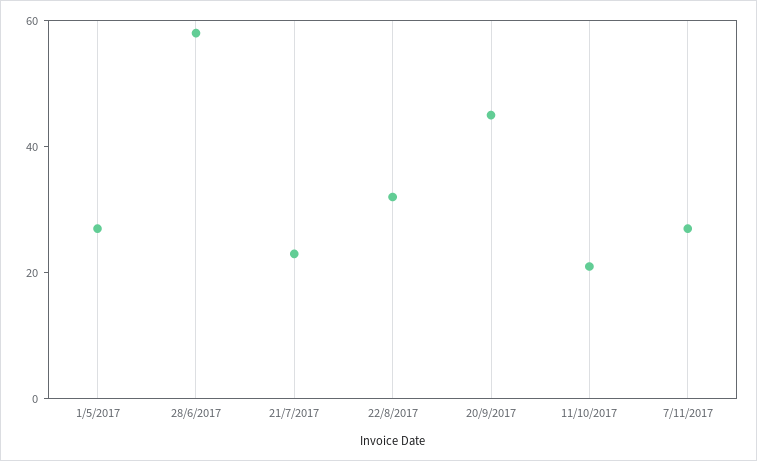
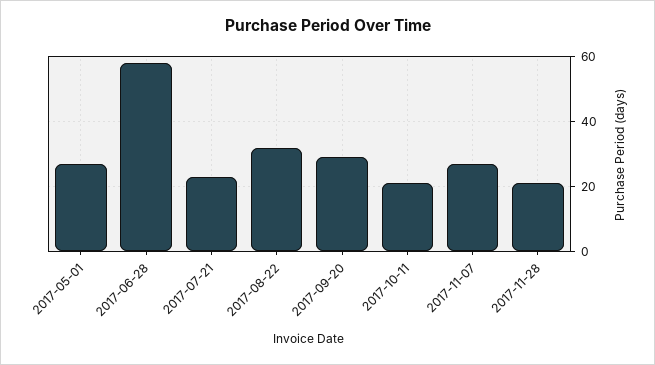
20/9/2017: 45 -> 30
2017-11-28: none -> 20

